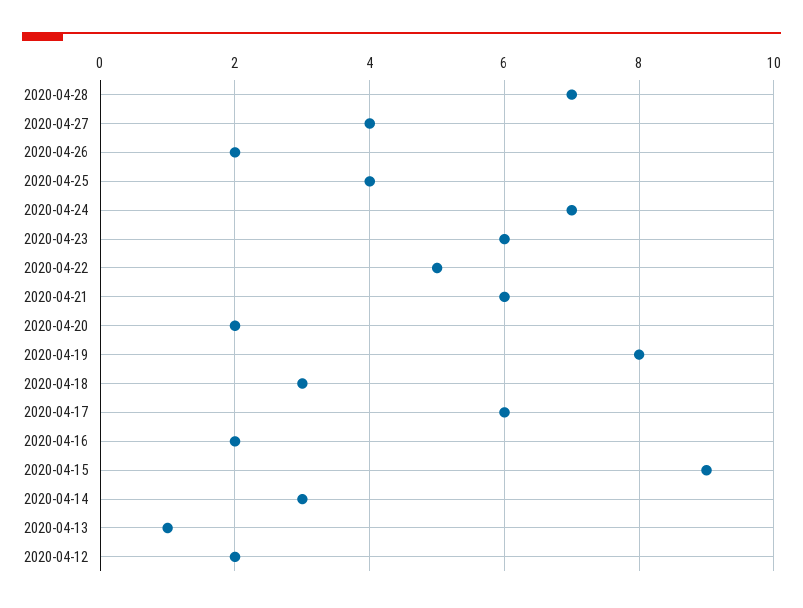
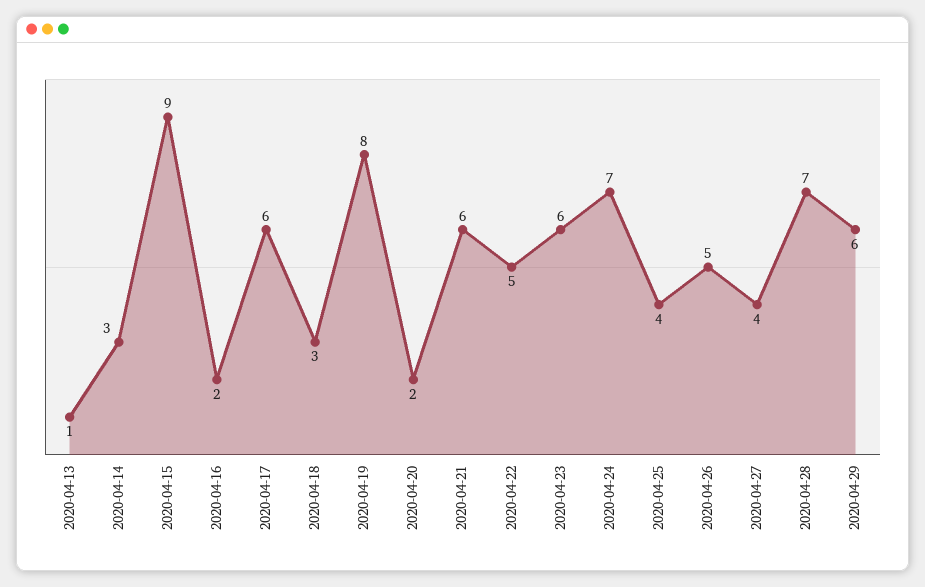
2020-04-26: 2 -> 5
2020-04-12: 2 -> none
2020-04-29: none -> 6

